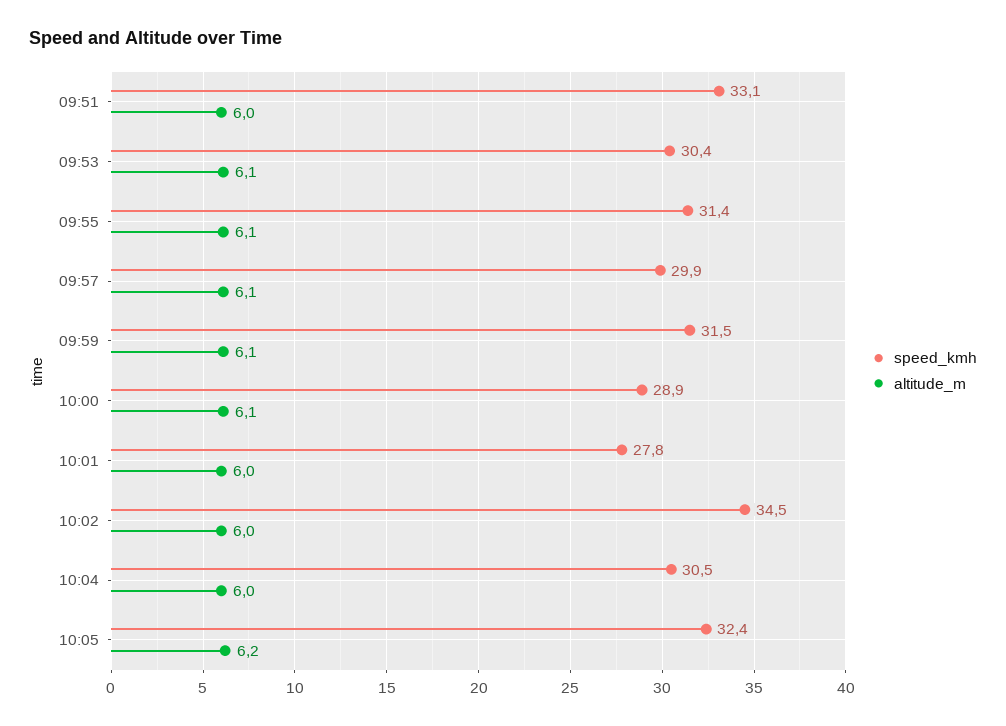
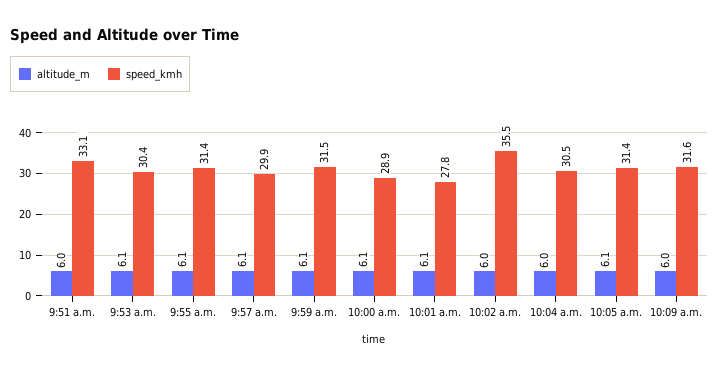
altitude_m, 10:01: 6 -> 6.1
speed_kmh, 10:02: 34.5 -> 35.5
speed_kmh, 10:05: 32.4 -> 31.4
altitude_m, 10:05: 6.2 -> 6.1
altitude_m, 10:09 a.m.: none -> 6
speed_kmh, 10:09 a.m.: none -> 31.6

